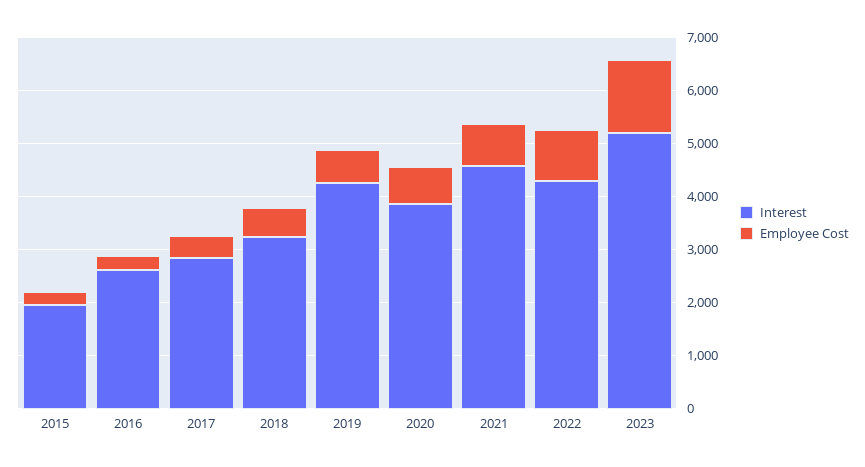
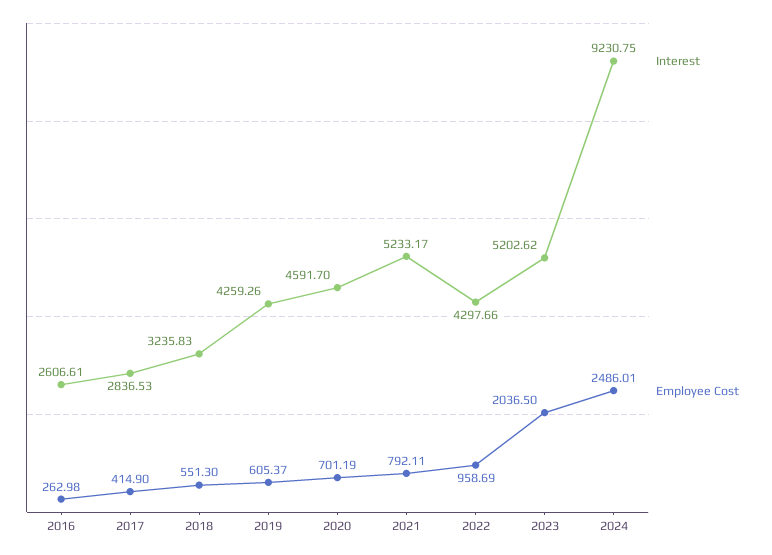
Interest, 2015: 2000 -> none
Employee Cost, 2015: 200 -> none
Interest, 2020: 3800 -> 4591.7
Interest, 2021: 4600 -> 5233.17
Employee Cost, 2023: 1400 -> 2036.5
Interest, 2024: none -> 9230.75
Employee Cost, 2024: none -> 2486.01

